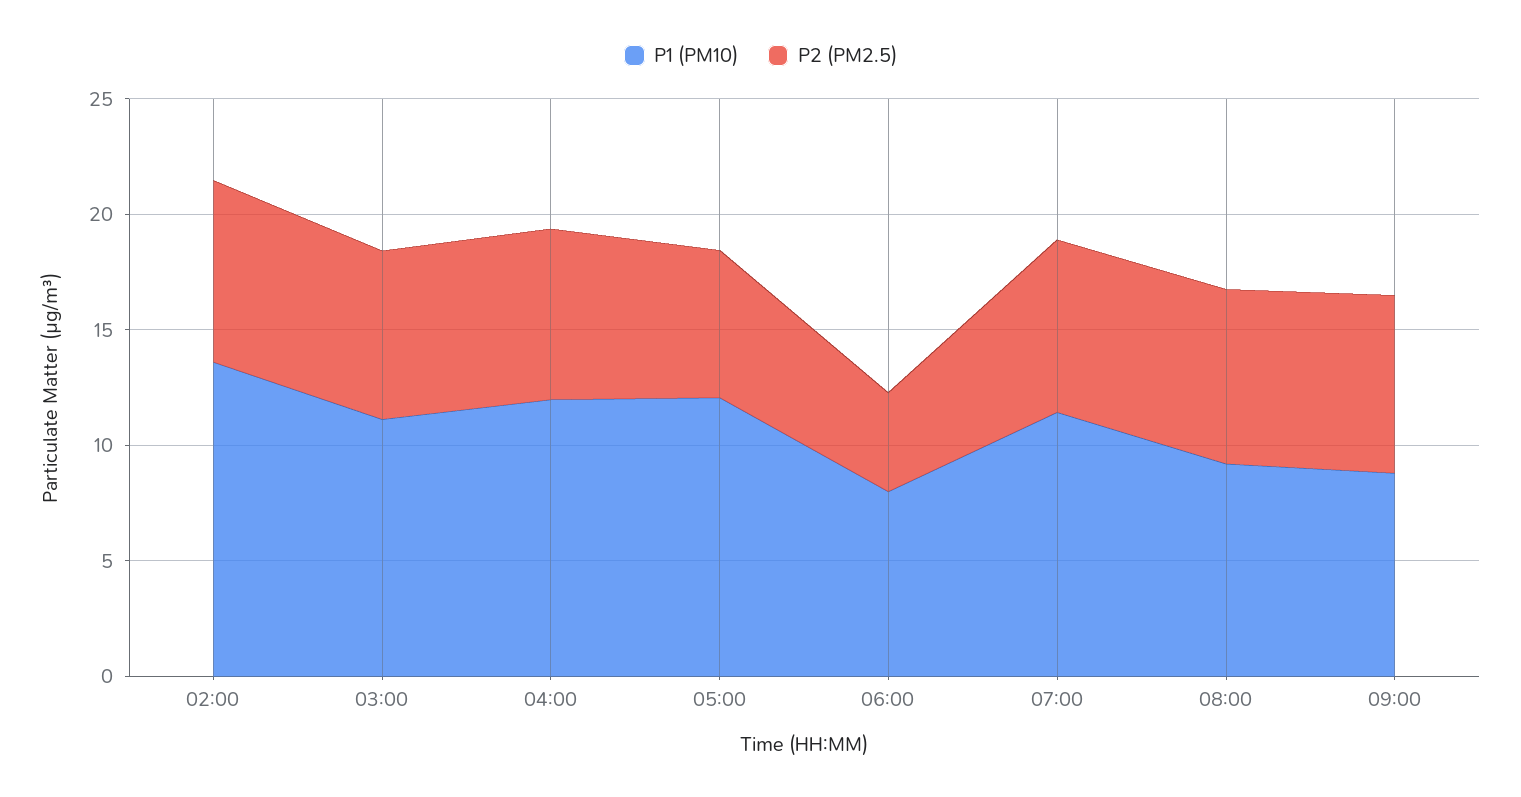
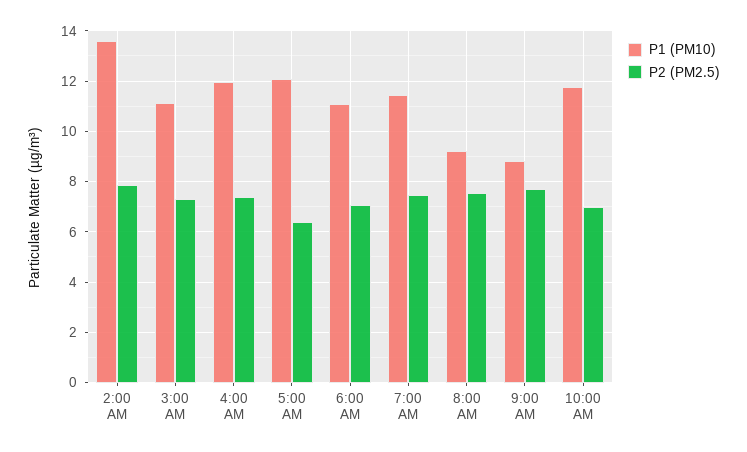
P1 (PM10), 06:00: 8 -> 11
P2 (PM2.5), 06:00: 4 -> 7
P1 (PM10), 10:00 AM: none -> 11.75
P2 (PM2.5), 10:00 AM: none -> 7

